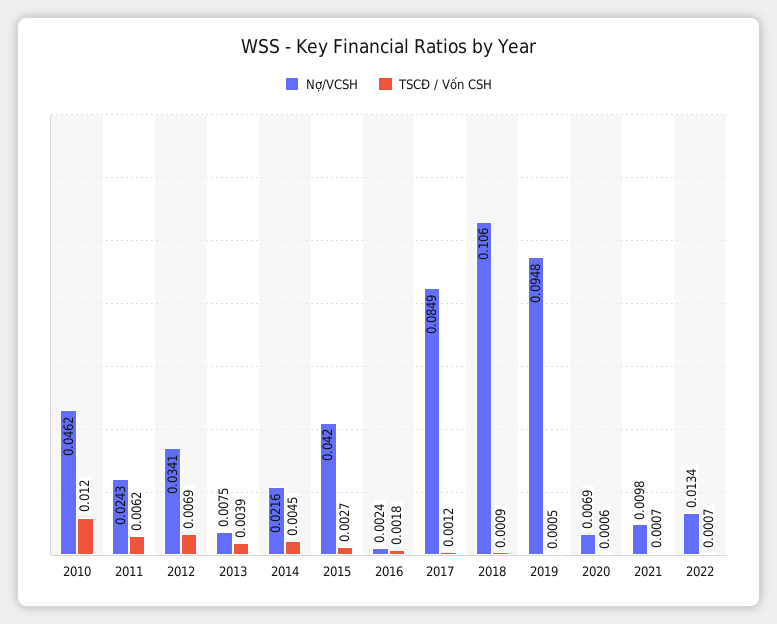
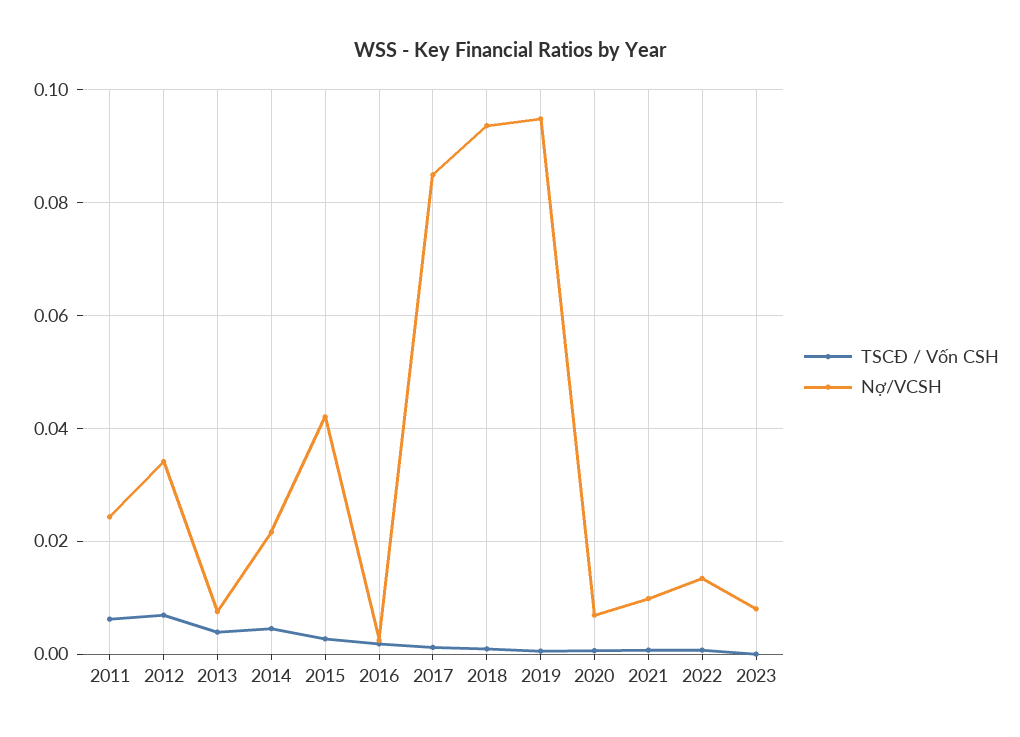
Nợ/VCSH, 2010: 0.0462 -> none
TSCĐ / Vốn CSH, 2010: 0.012 -> none
Nợ/VCSH, 2018: 0.106 -> 0.094
TSCĐ / Vốn CSH, 2023: none -> 0
Nợ/VCSH, 2023: none -> 0.008

